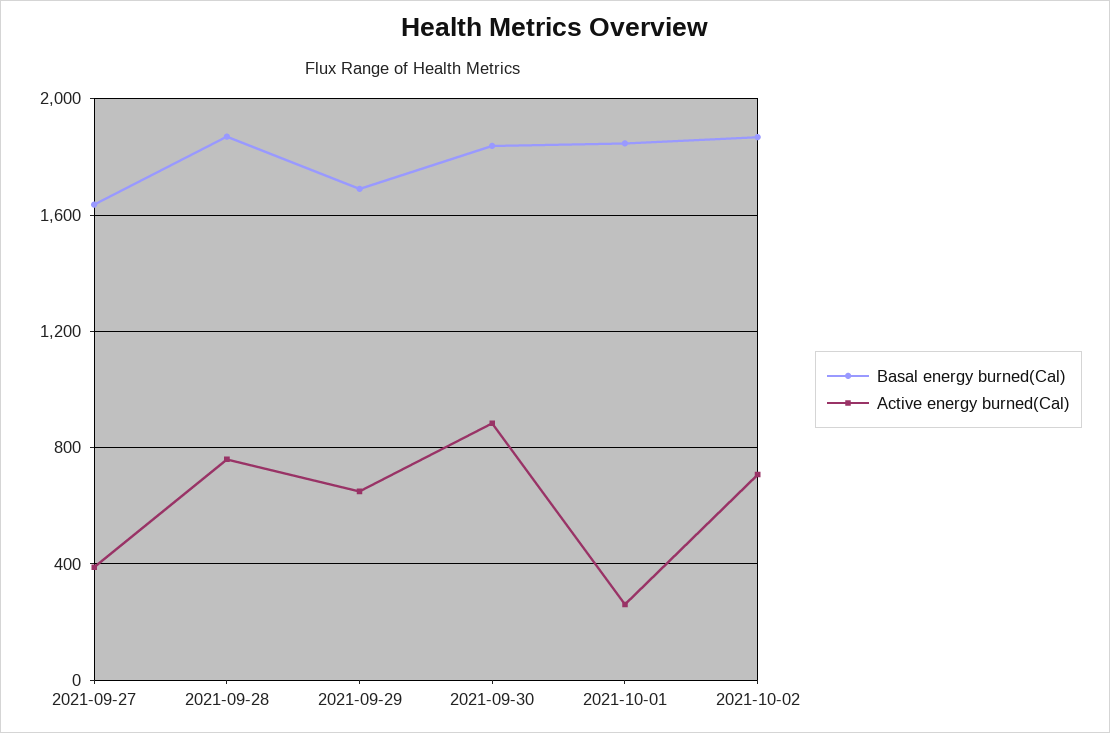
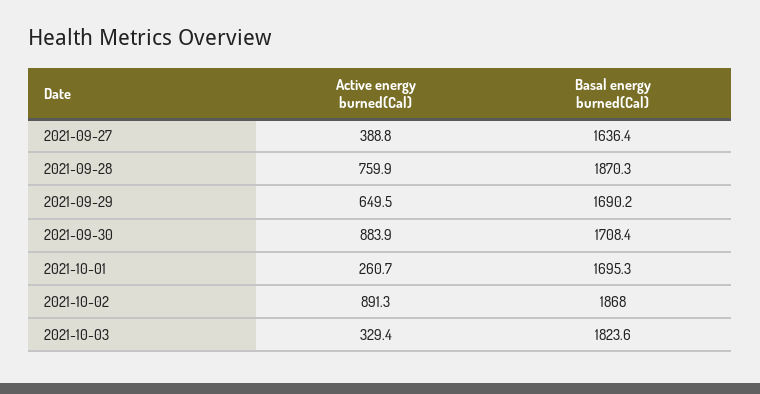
Basal energy burned(Cal), 2021-09-30: 1850 -> 1708.4
Basal energy burned(Cal), 2021-10-01: 1850 -> 1695.3
Active energy burned(Cal), 2021-10-02: 700 -> 891.3
Active energy burned(Cal), 2021-10-03: none -> 329.4
Basal energy burned(Cal), 2021-10-03: none -> 1823.6

